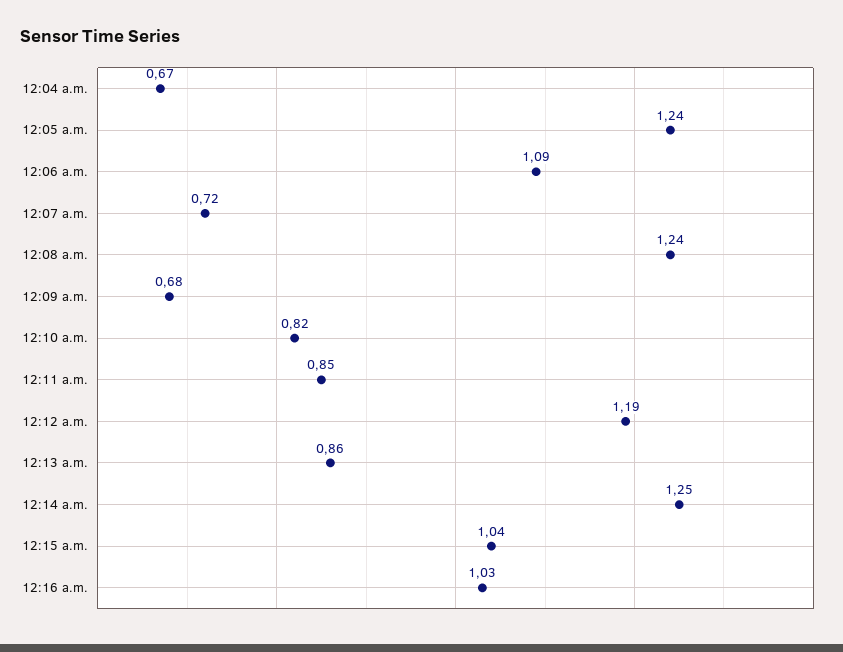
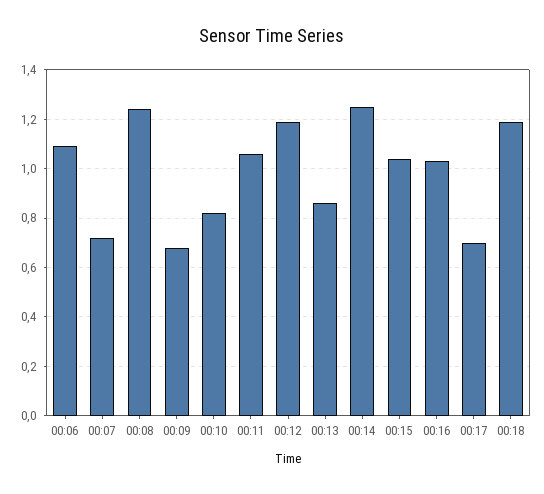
12:04 a.m.: 0.67 -> none
12:05 a.m.: 1.24 -> none
12:11 a.m.: 0.85 -> 1.05
00:17: none -> 0.7
00:18: none -> 1.2

